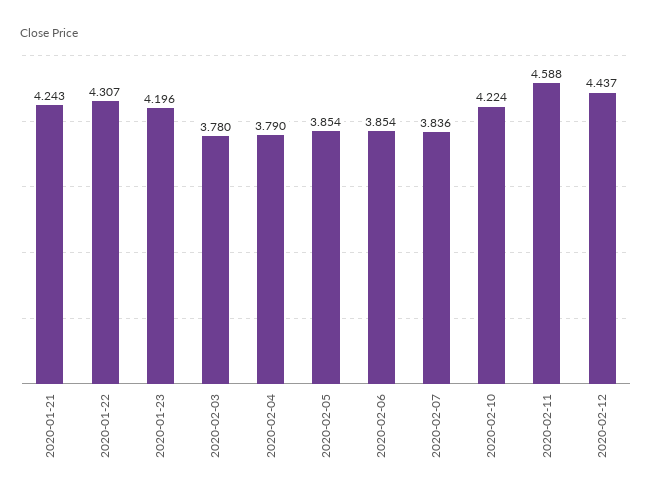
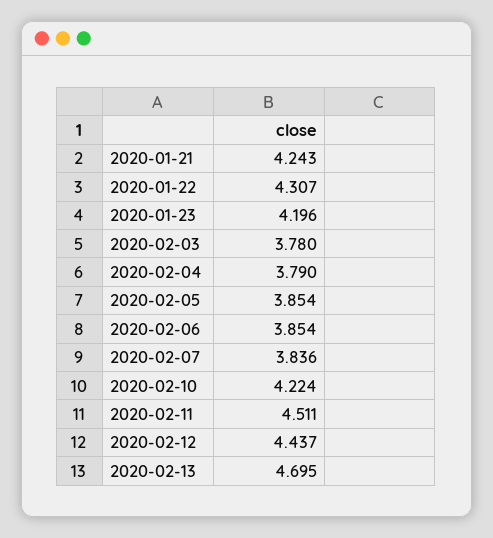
2020-02-11: 4.588 -> 4.511
2020-02-13: none -> 4.695

